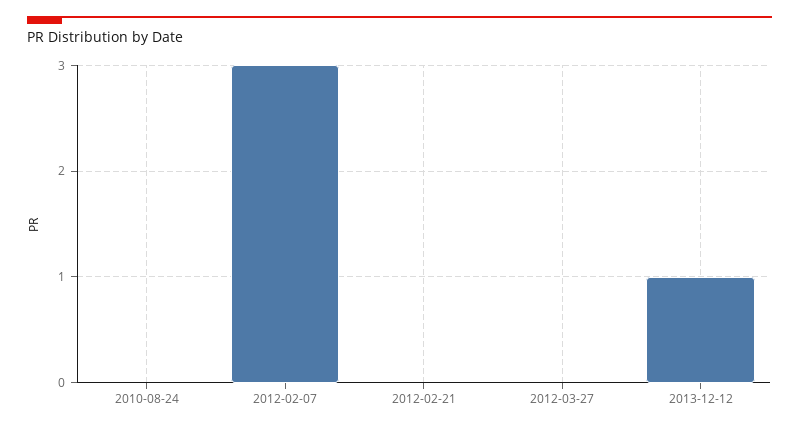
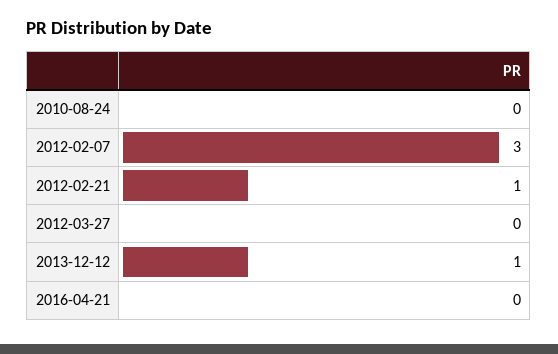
2012-02-21: 0 -> 1
2016-04-21: none -> 0

